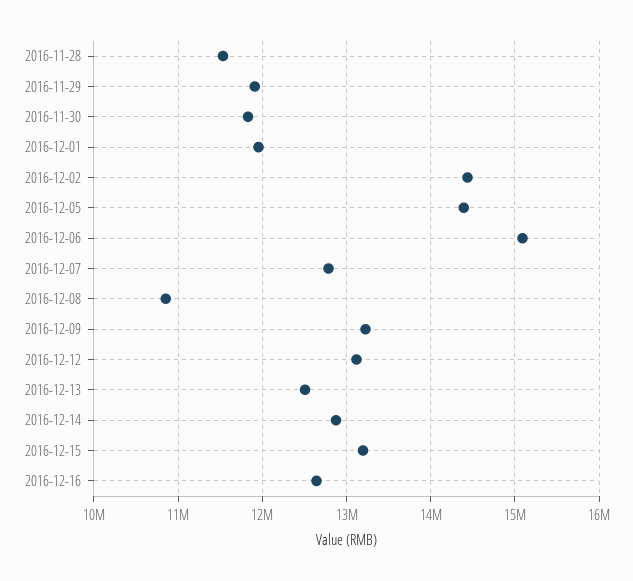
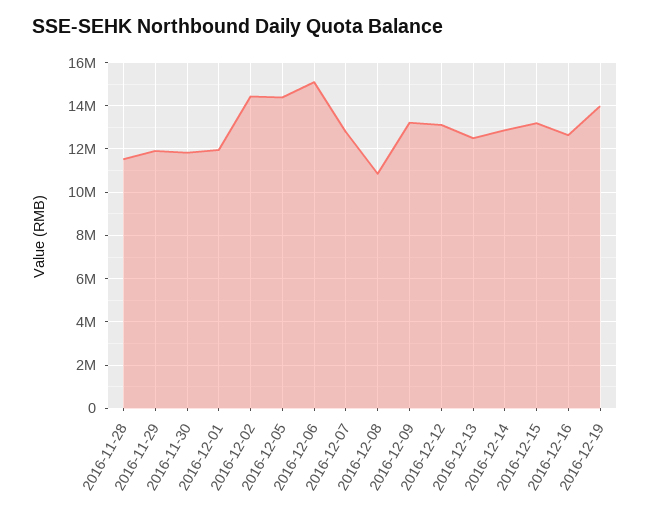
2016-12-19: none -> 14000000

